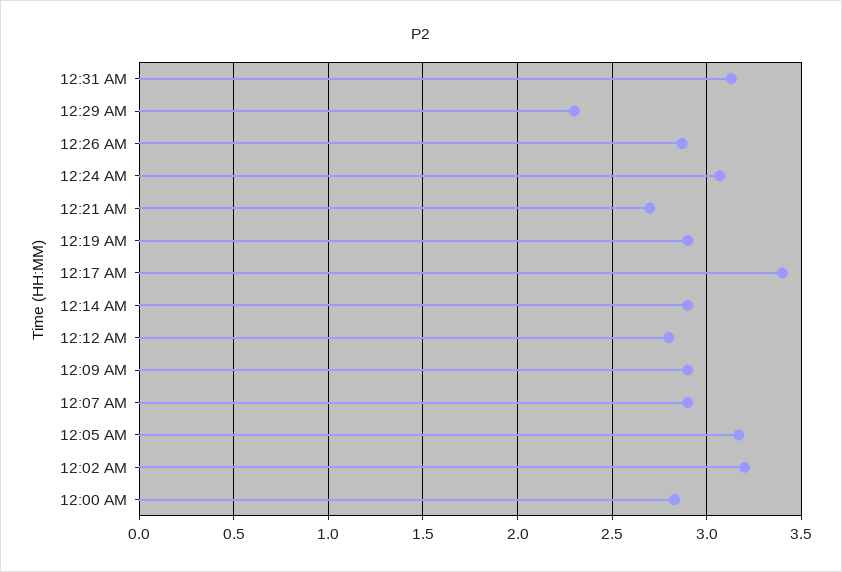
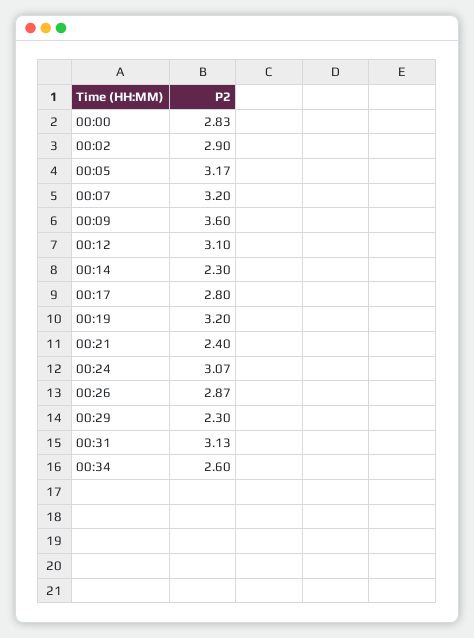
12:21 AM: 2.7 -> 2.4
12:19 AM: 2.9 -> 3.2
12:17 AM: 3.4 -> 2.8
12:14 AM: 2.9 -> 2.3
12:12 AM: 2.8 -> 3.1
12:09 AM: 2.9 -> 3.6
12:07 AM: 2.9 -> 3.2
12:02 AM: 3.2 -> 2.9
00:34: none -> 2.6

